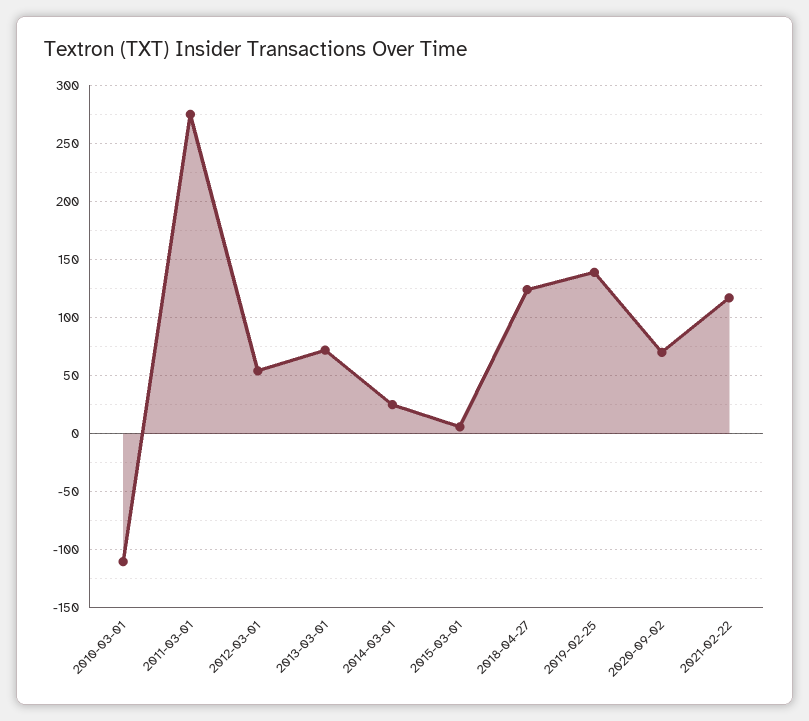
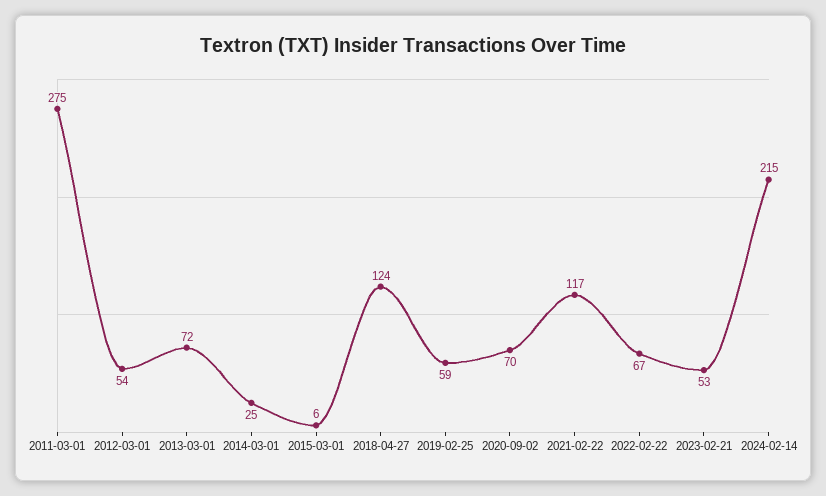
2010-03-01: -110 -> none
2019-02-25: 140 -> 59
2022-02-22: none -> 67
2023-02-21: none -> 53
2024-02-14: none -> 215

